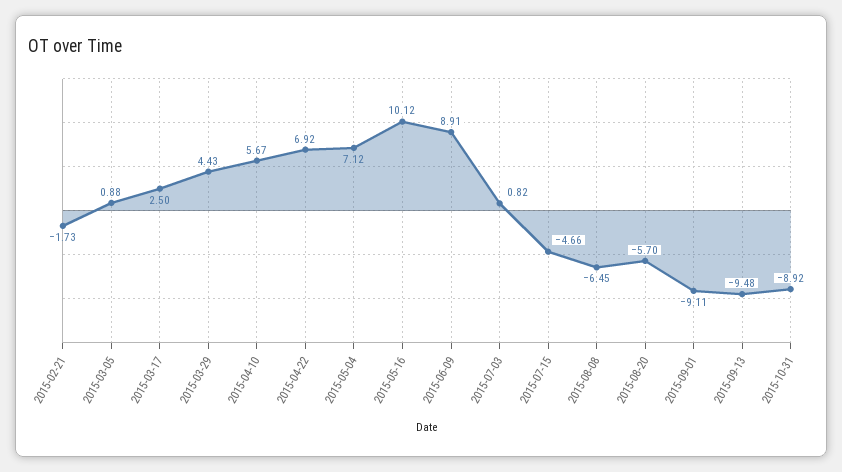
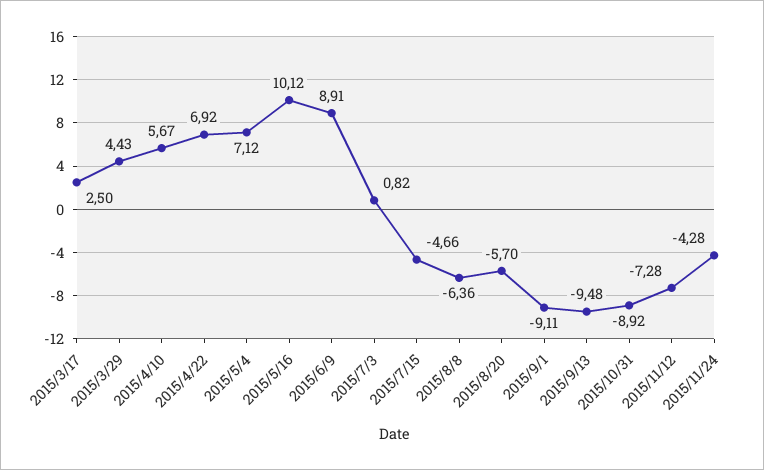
2015-02-21: -1.73 -> none
2015-03-05: 0.88 -> none
2015-08-08: -6.45 -> -6.36
2015/11/12: none -> -7.28
2015/11/24: none -> -4.28

